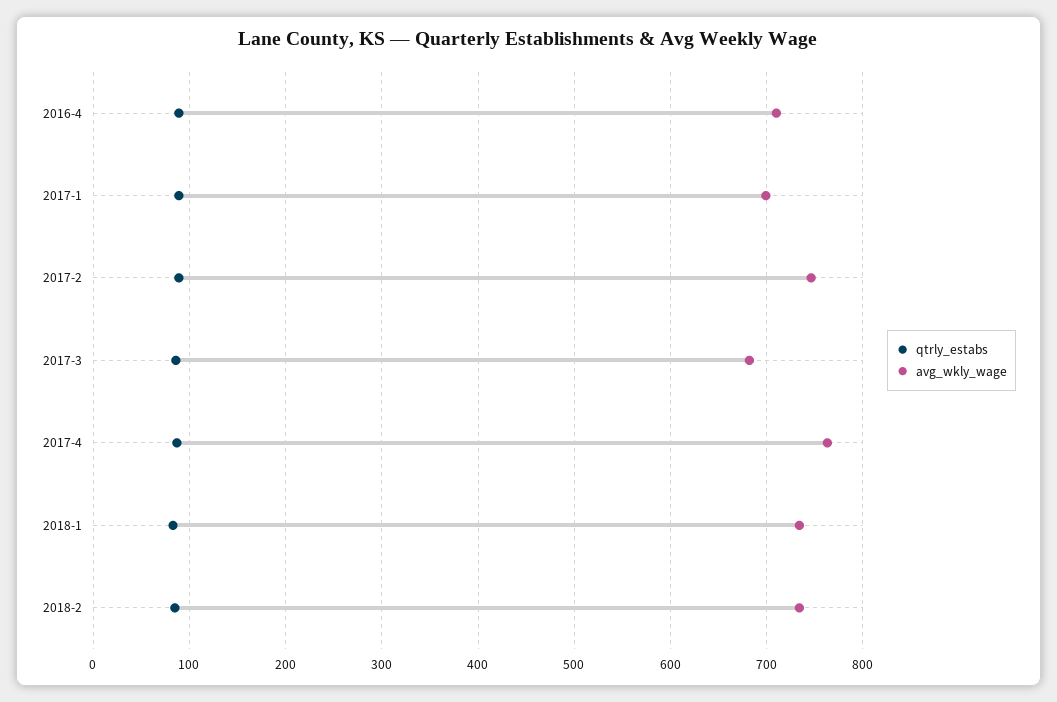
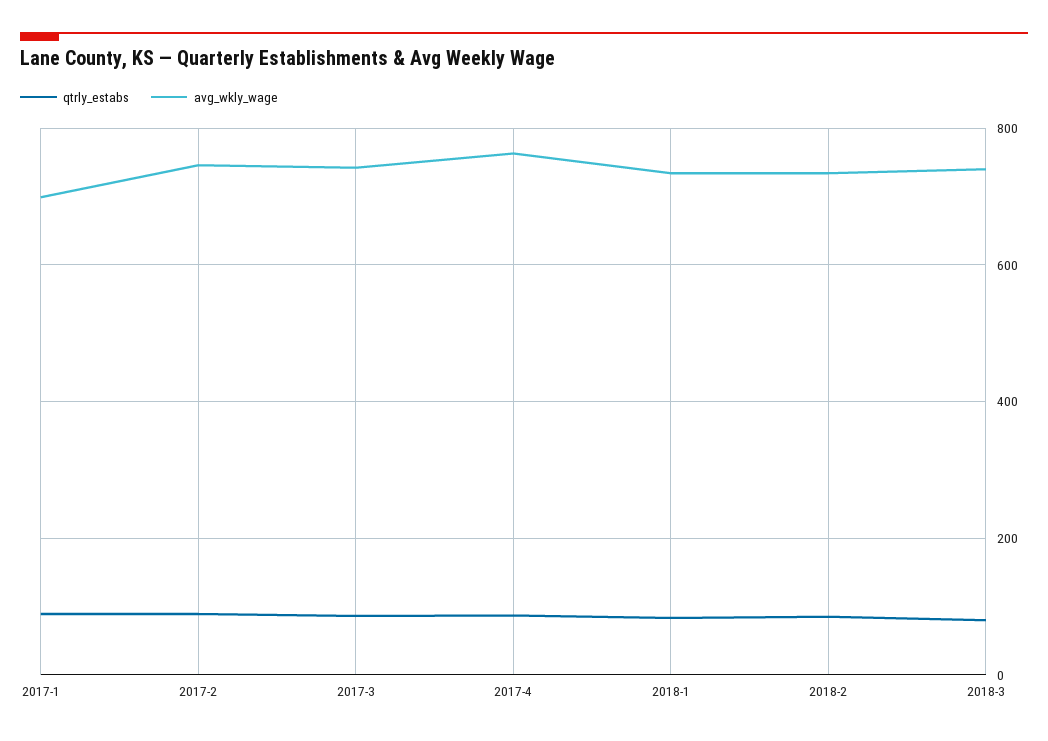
qtrly_estabs, 2016-4: 90 -> none
avg_wkly_wage, 2016-4: 710 -> none
avg_wkly_wage, 2017-3: 680 -> 740
qtrly_estabs, 2018-3: none -> 80
avg_wkly_wage, 2018-3: none -> 740

